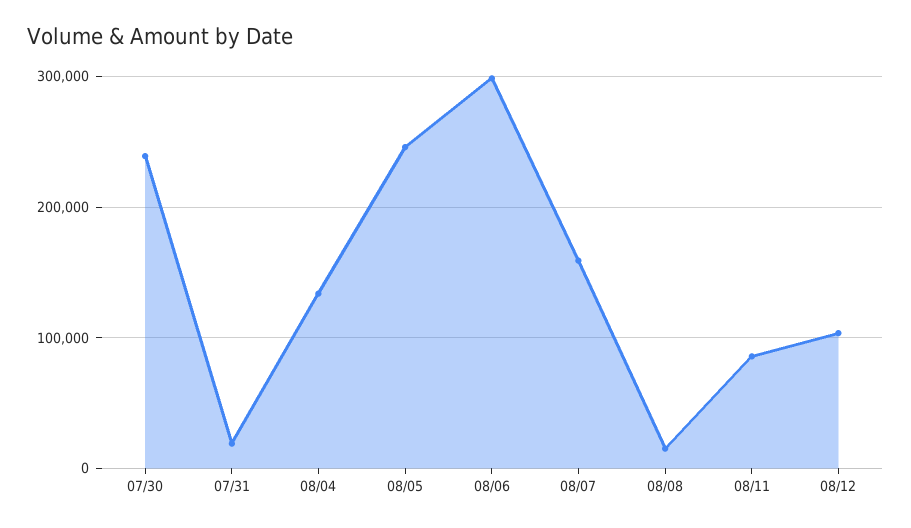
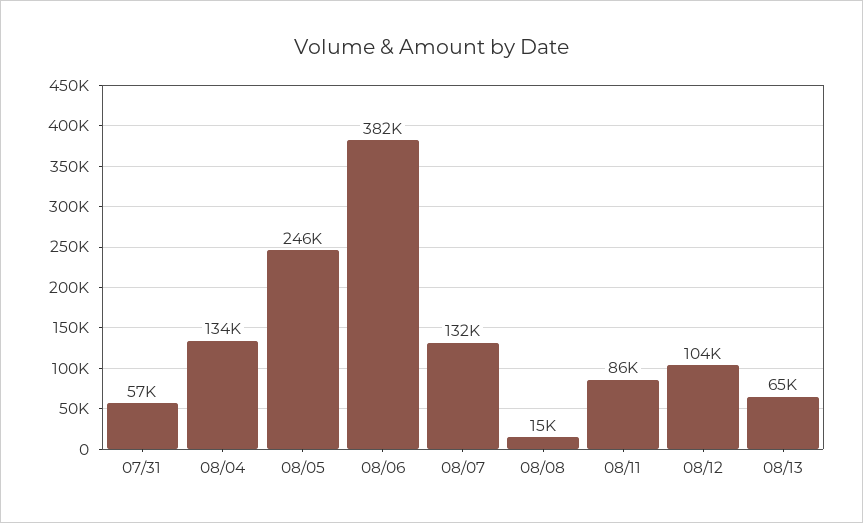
07/30: 240000 -> none
07/31: 20000 -> 57000
08/06: 300000 -> 382000
08/07: 160000 -> 132000
08/13: none -> 65000

